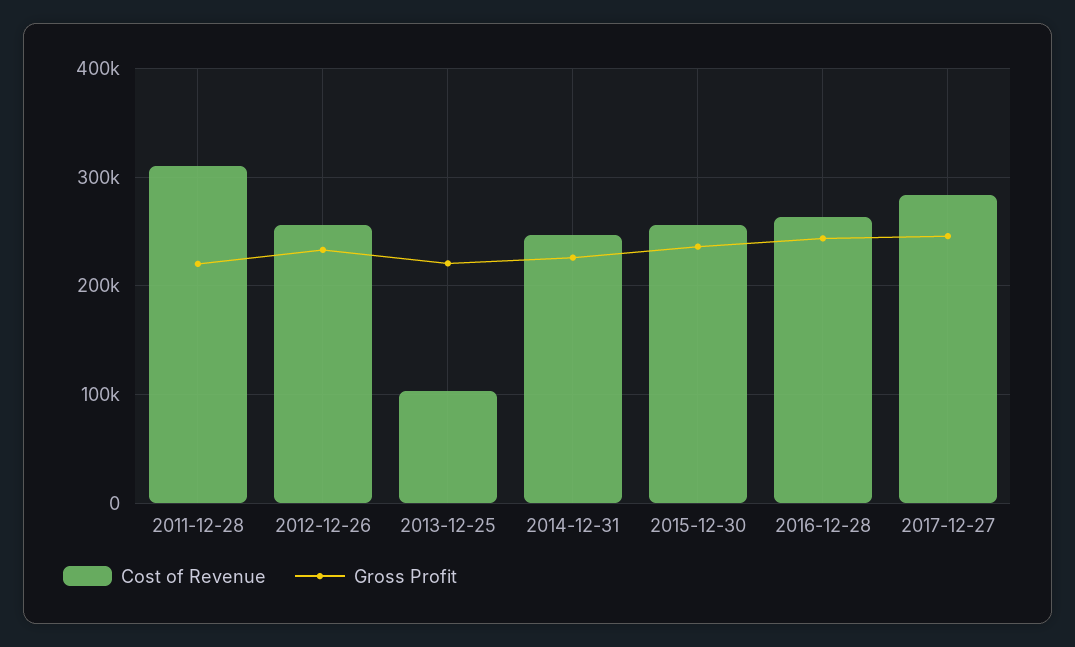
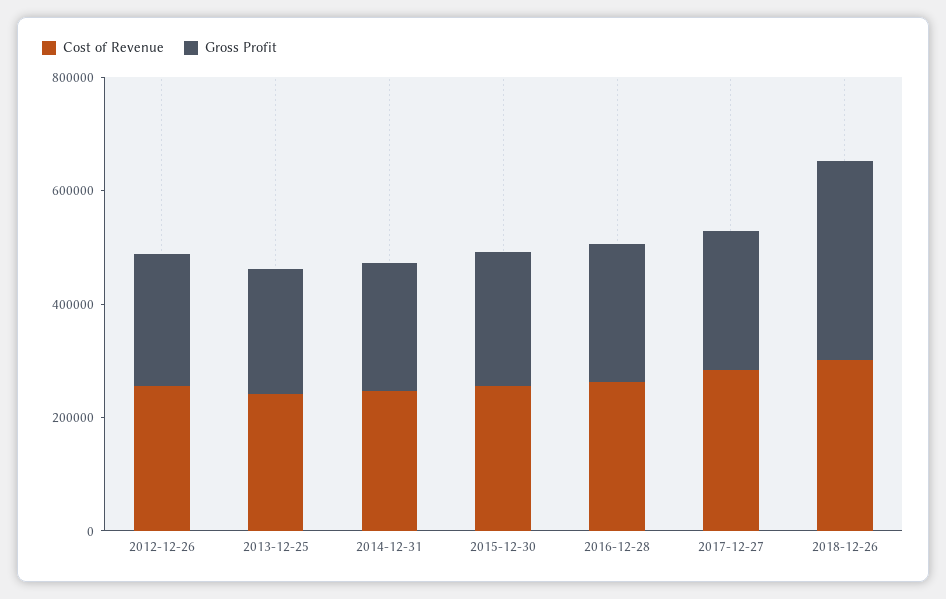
Cost of Revenue, 2011-12-28: 310000 -> none
Gross Profit, 2011-12-28: 220000 -> none
Cost of Revenue, 2013-12-25: 100000 -> 250000
Cost of Revenue, 2018-12-26: none -> 300000
Gross Profit, 2018-12-26: none -> 350000

